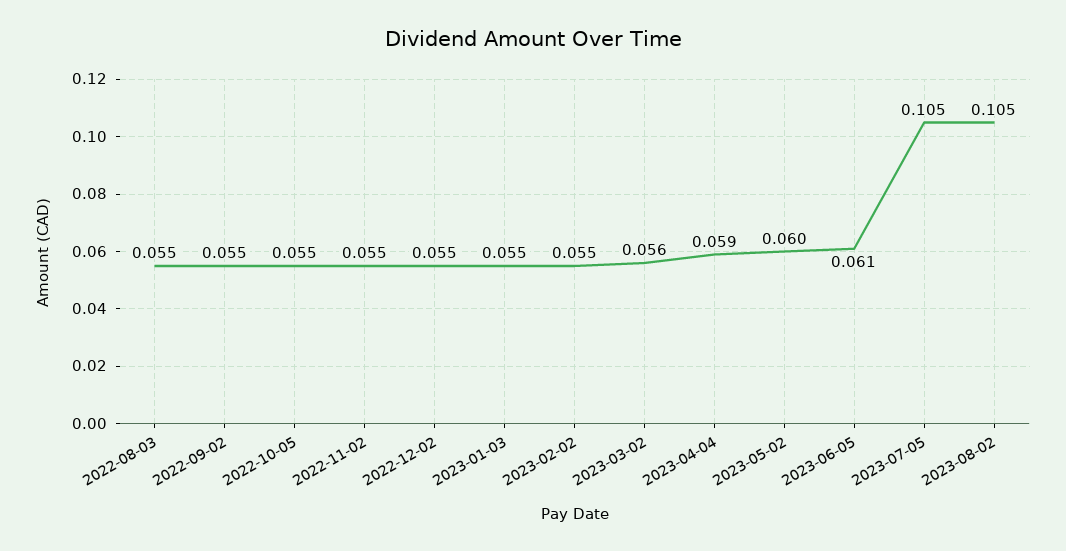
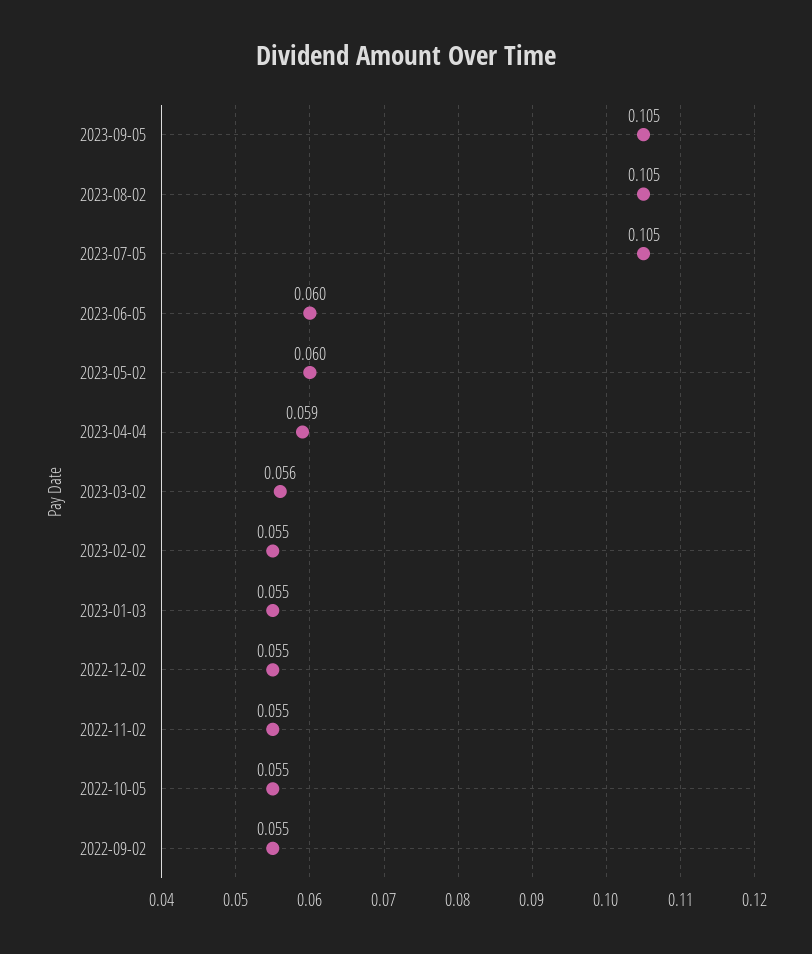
2022-08-03: 0.055 -> none
2023-06-05: 0.061 -> 0.06
2023-09-05: none -> 0.105

